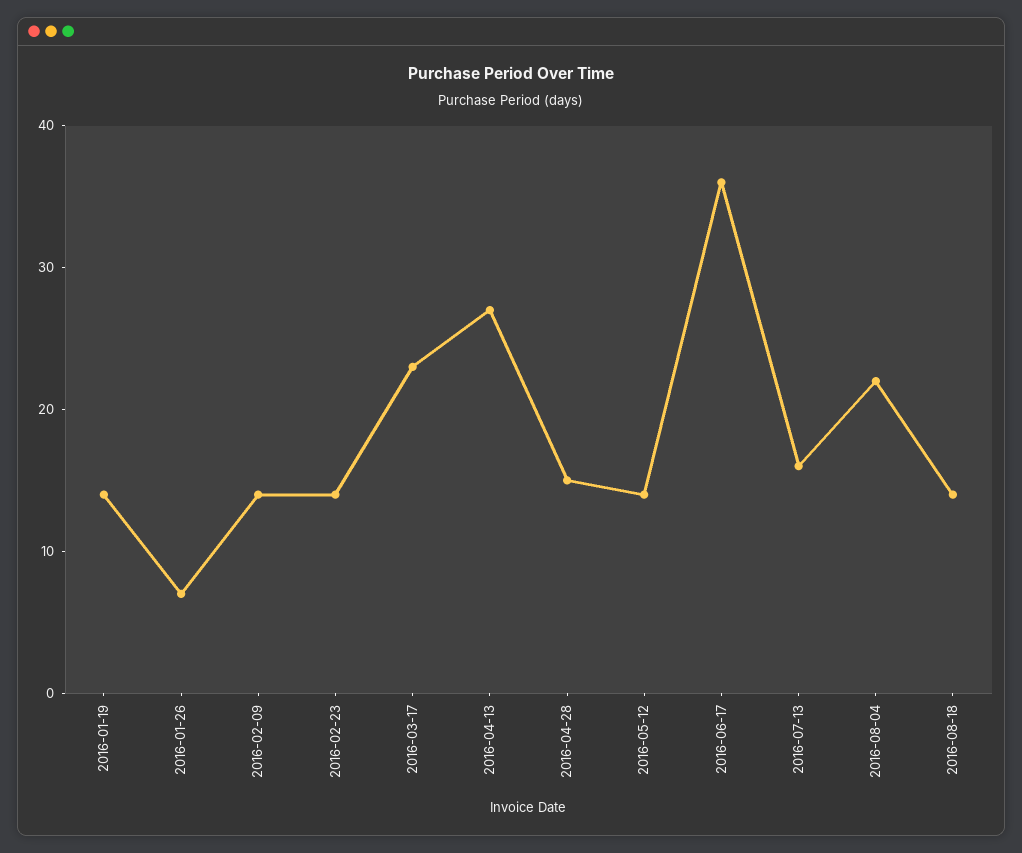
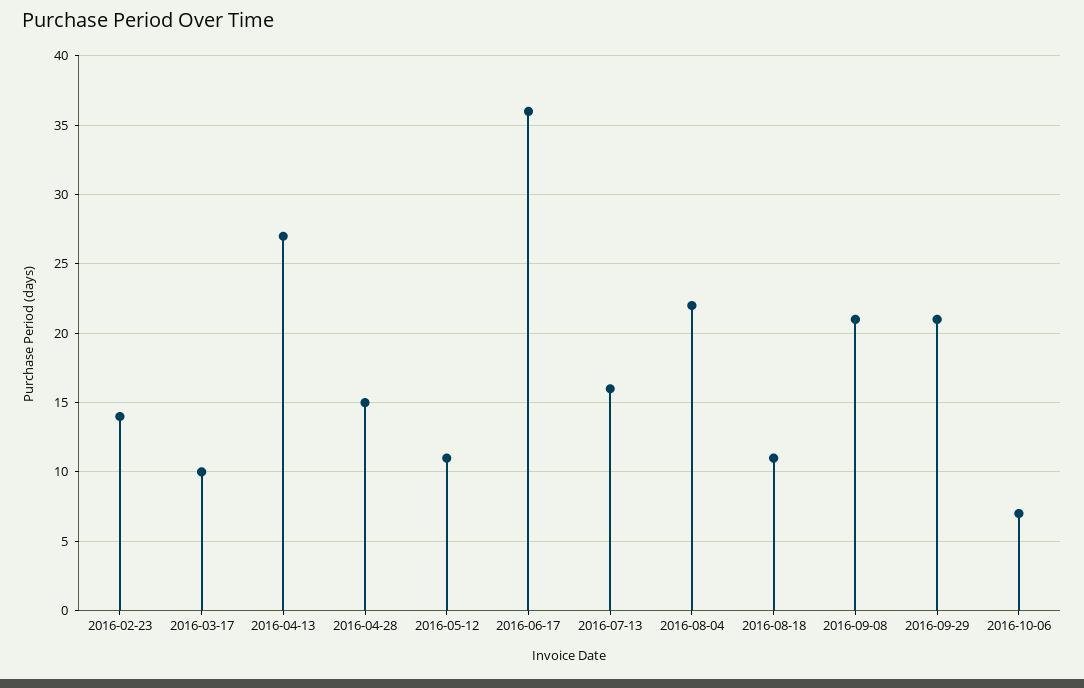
2016-01-19: 14 -> none
2016-01-26: 7 -> none
2016-02-09: 14 -> none
2016-03-17: 23 -> 10
2016-05-12: 14 -> 11
2016-08-18: 14 -> 11
2016-09-08: none -> 21
2016-09-29: none -> 21
2016-10-06: none -> 7

